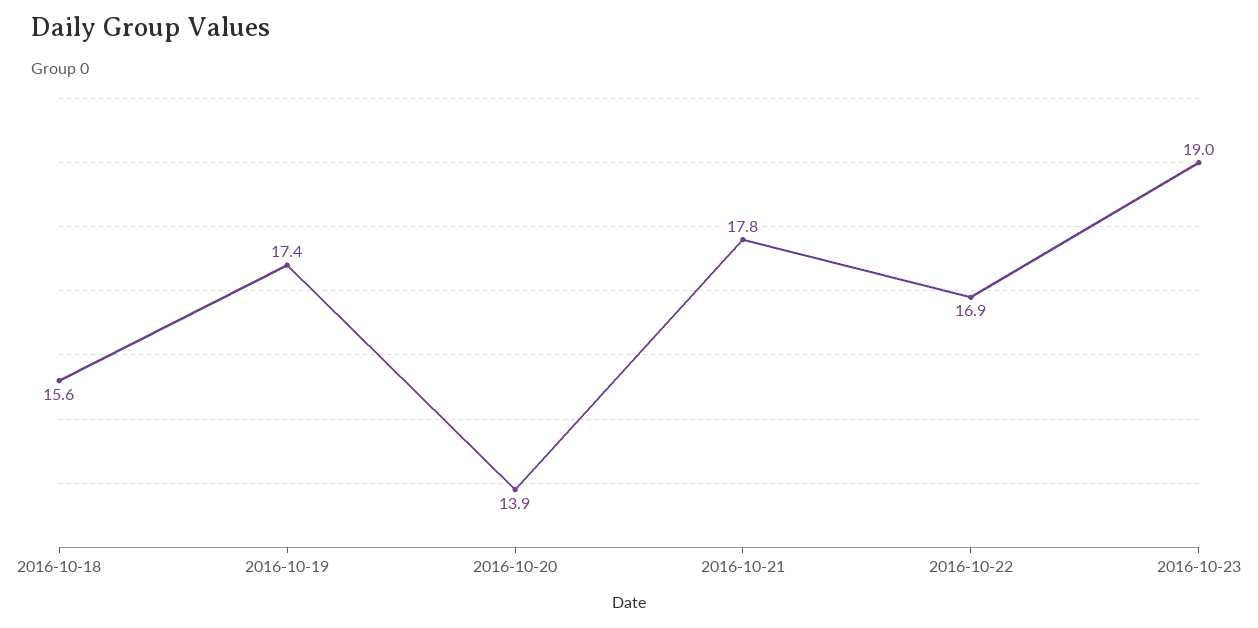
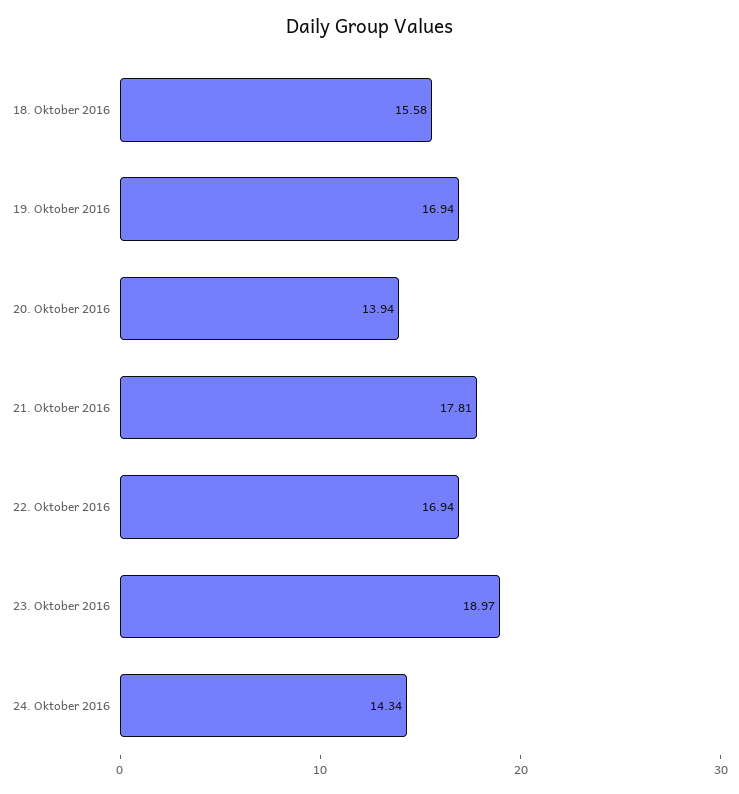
2016-10-19: 17.4 -> 16.94
24. Oktober 2016: none -> 14.34

